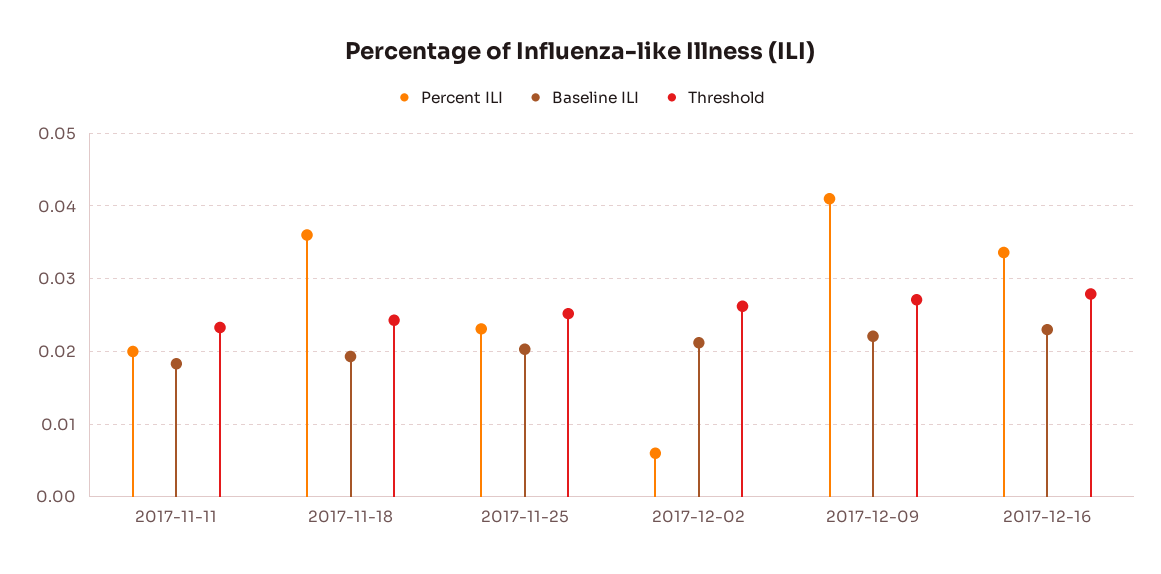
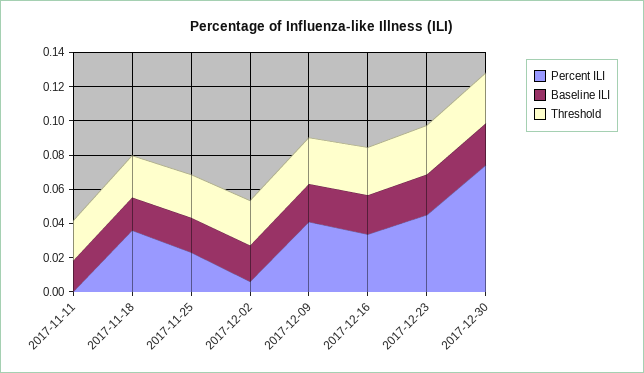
Percent ILI, 2017-11-11: 0.02 -> 0
Percent ILI, 2017-12-23: none -> 0.045
Baseline ILI, 2017-12-23: none -> 0.025
Threshold, 2017-12-23: none -> 0.03
Percent ILI, 2017-12-30: none -> 0.075
Baseline ILI, 2017-12-30: none -> 0.025
Threshold, 2017-12-30: none -> 0.03

